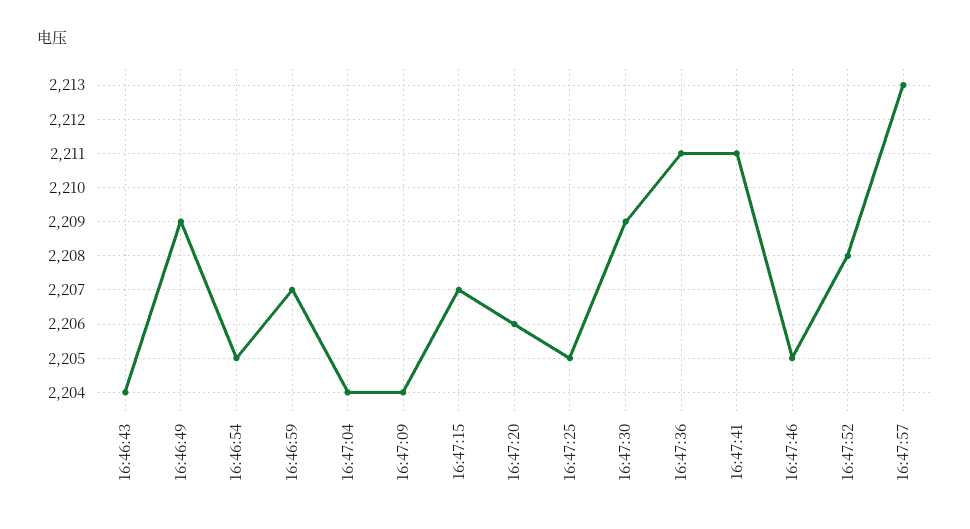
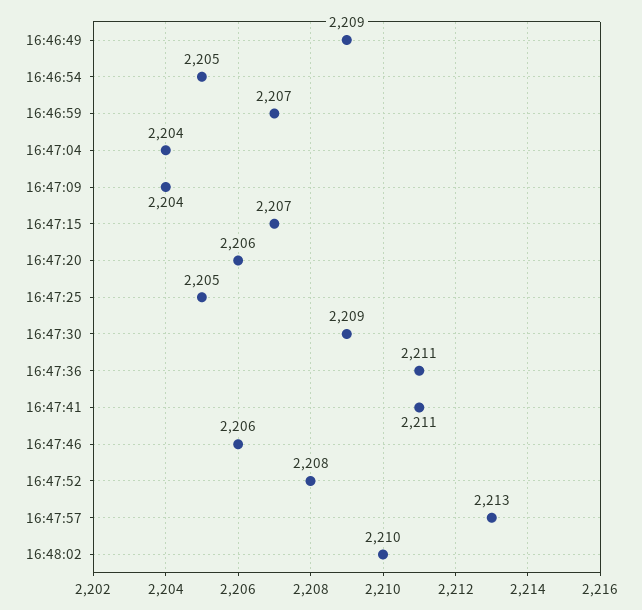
16:46:43: 2204 -> none
16:47:46: 2205 -> 2206
16:48:02: none -> 2210

